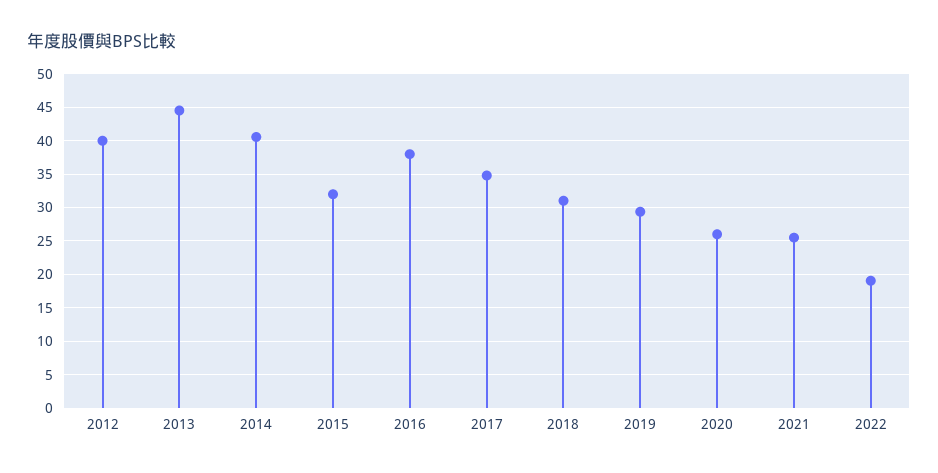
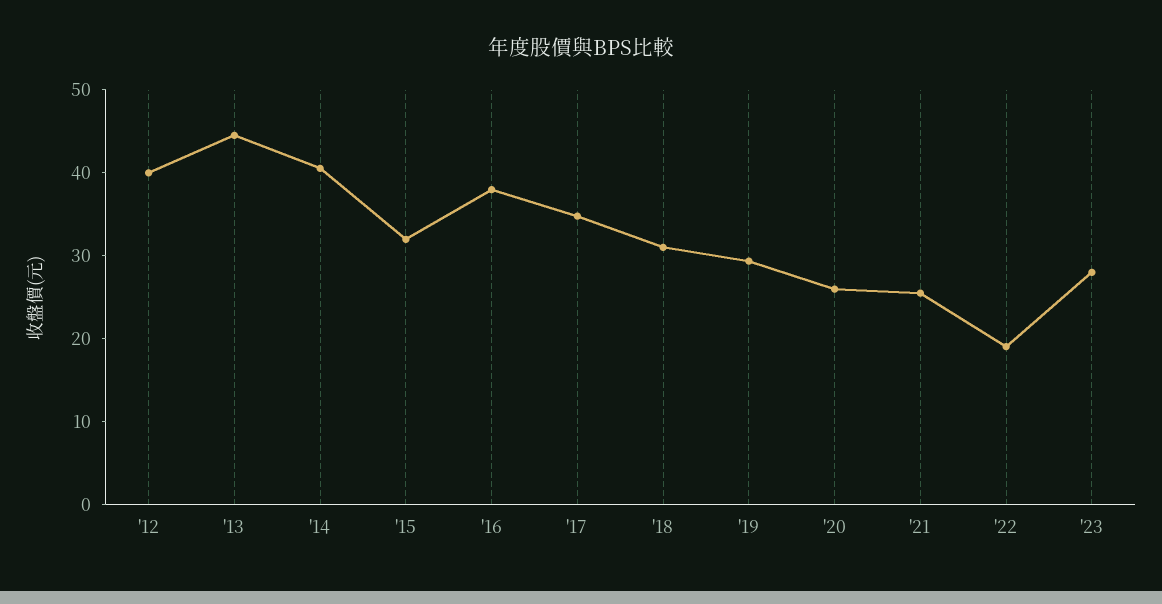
'23: none -> 28

